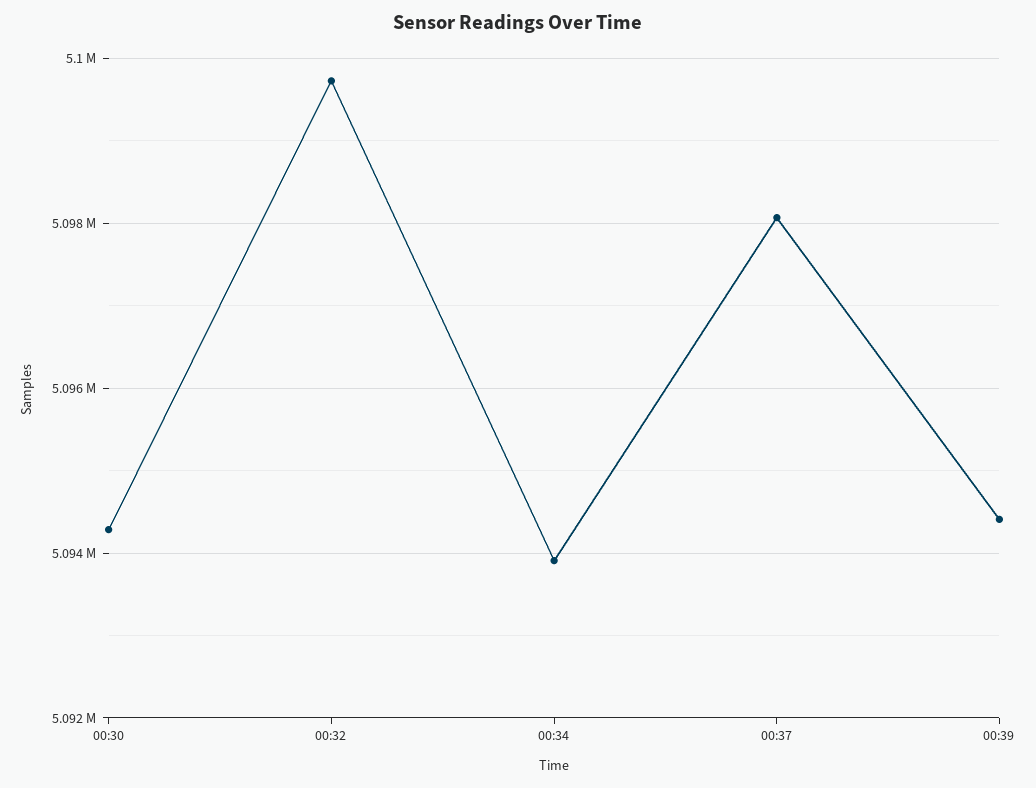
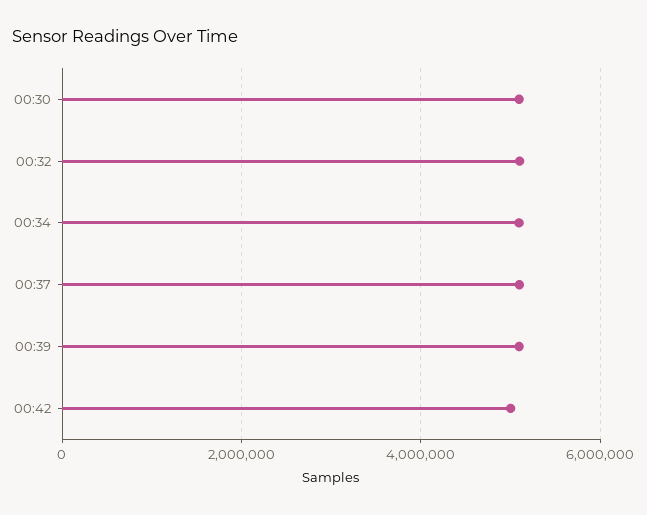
00:42: none -> 5000000

